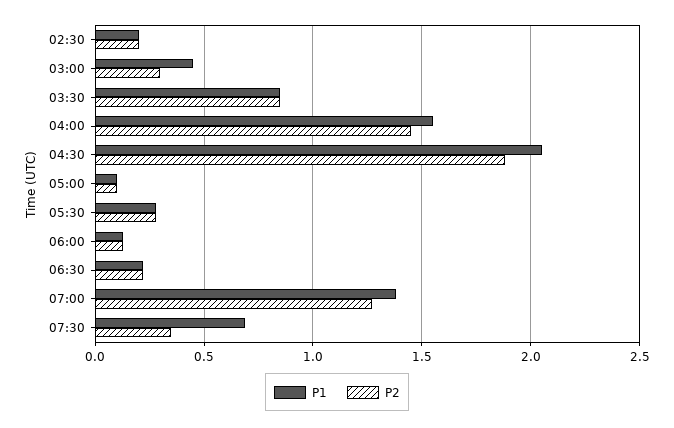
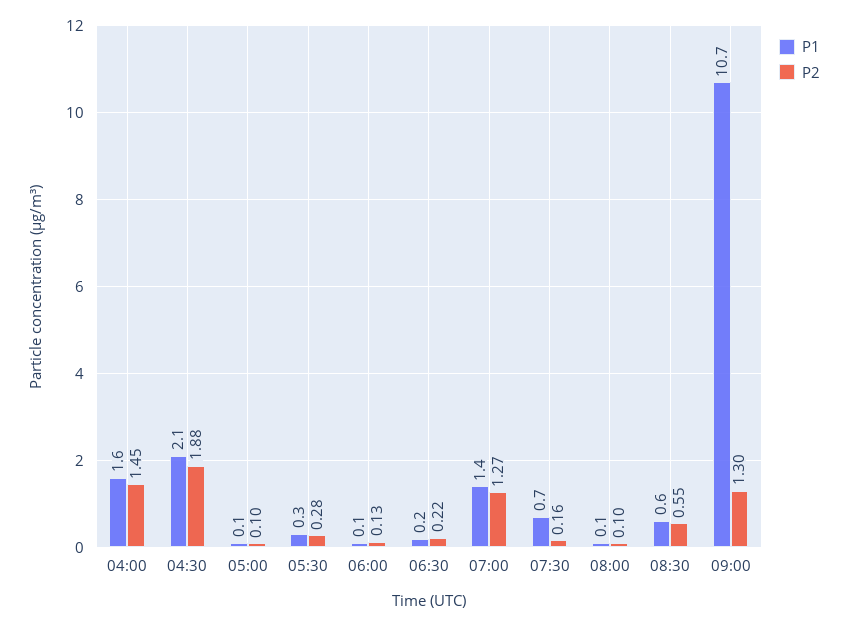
P1, 02:30: 0.2 -> none
P2, 02:30: 0.2 -> none
P1, 03:00: 0.45 -> none
P2, 03:00: 0.3 -> none
P1, 03:30: 0.85 -> none
P2, 03:30: 0.85 -> none
P2, 07:30: 0.35 -> 0.16
P1, 08:00: none -> 0.1
P2, 08:00: none -> 0.1
P1, 08:30: none -> 0.6
P2, 08:30: none -> 0.55
P1, 09:00: none -> 10.7
P2, 09:00: none -> 1.3

